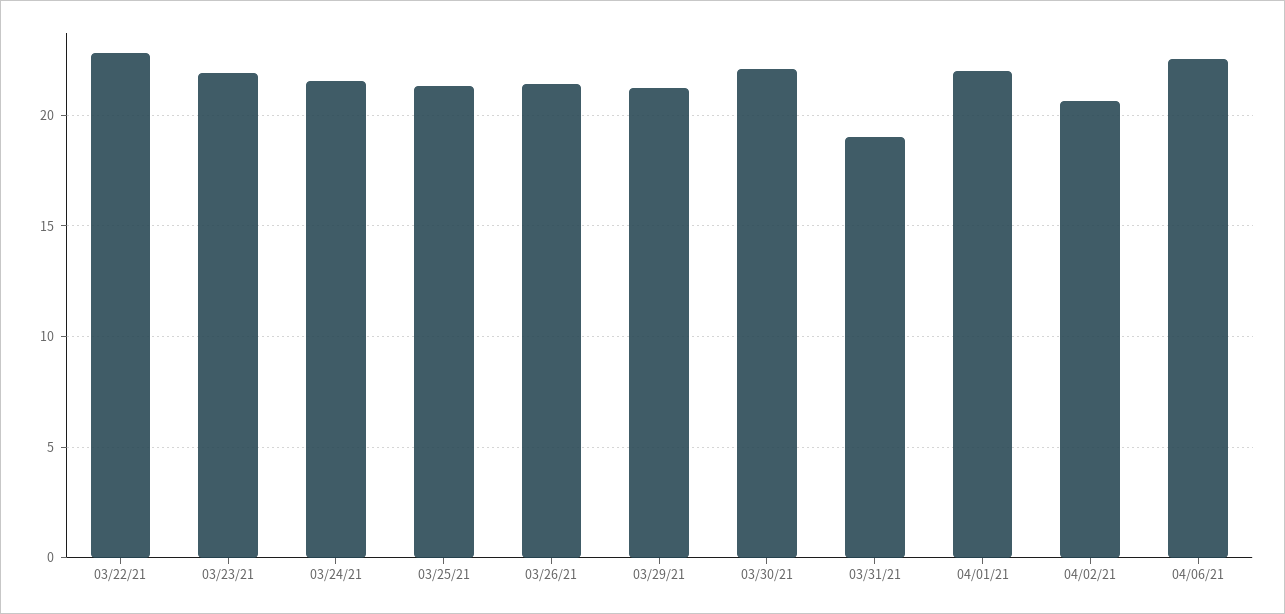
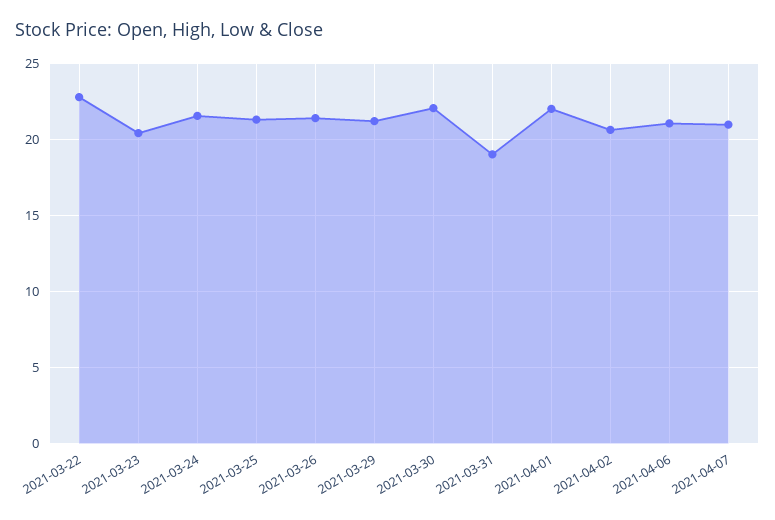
03/23/21: 22 -> 20.5
04/06/21: 22.5 -> 21
2021-04-07: none -> 21

